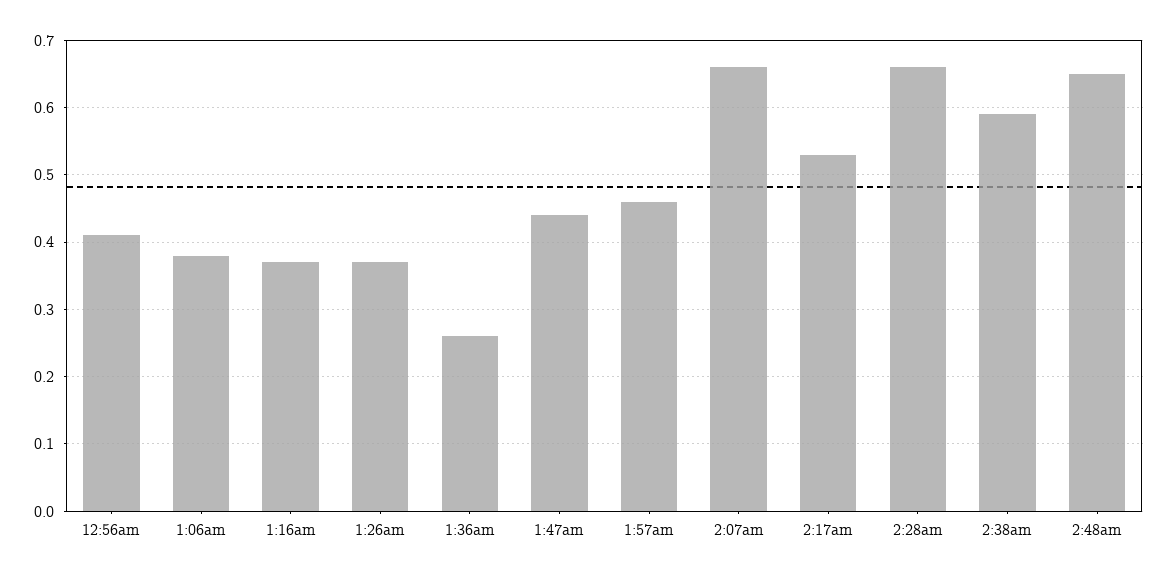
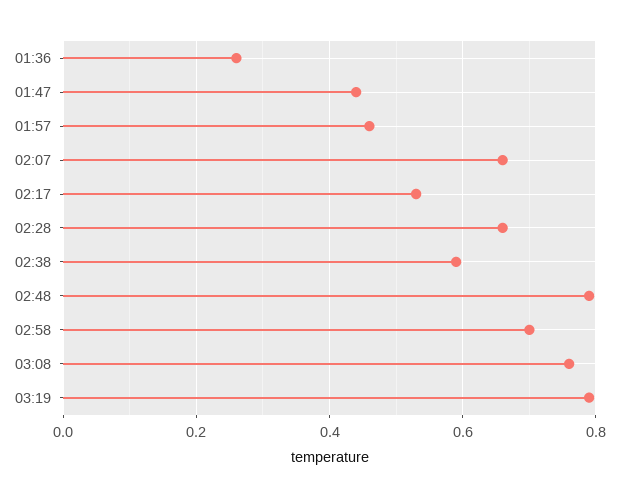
12:56am: 0.41 -> none
1:06am: 0.38 -> none
1:16am: 0.37 -> none
1:26am: 0.37 -> none
2:48am: 0.65 -> 0.8
02:58: none -> 0.7
03:08: none -> 0.75
03:19: none -> 0.8

